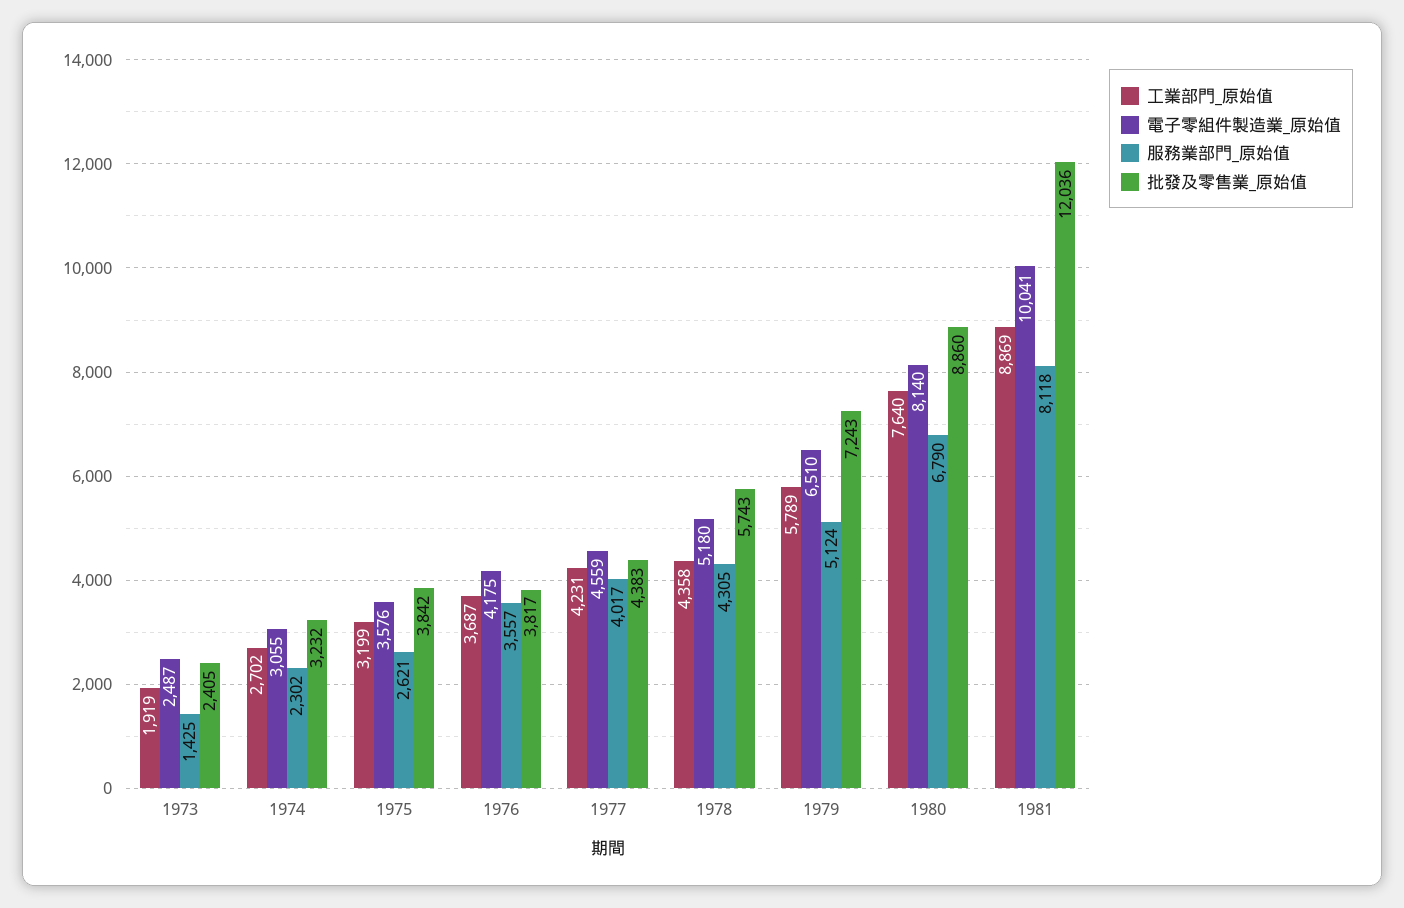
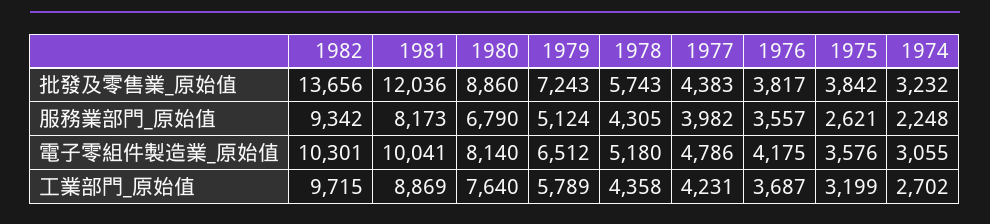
工業部門_原始值, 1973: 1919 -> none
電子零組件製造業_原始值, 1973: 2487 -> none
服務業部門_原始值, 1973: 1425 -> none
批發及零售業_原始值, 1973: 2405 -> none
服務業部門_原始值, 1974: 2302 -> 2248
電子零組件製造業_原始值, 1977: 4559 -> 4786
服務業部門_原始值, 1977: 4017 -> 3982
電子零組件製造業_原始值, 1979: 6510 -> 6512
服務業部門_原始值, 1981: 8118 -> 8173
批發及零售業_原始值, 1982: none -> 13656
服務業部門_原始值, 1982: none -> 9342
電子零組件製造業_原始值, 1982: none -> 10301
工業部門_原始值, 1982: none -> 9715

